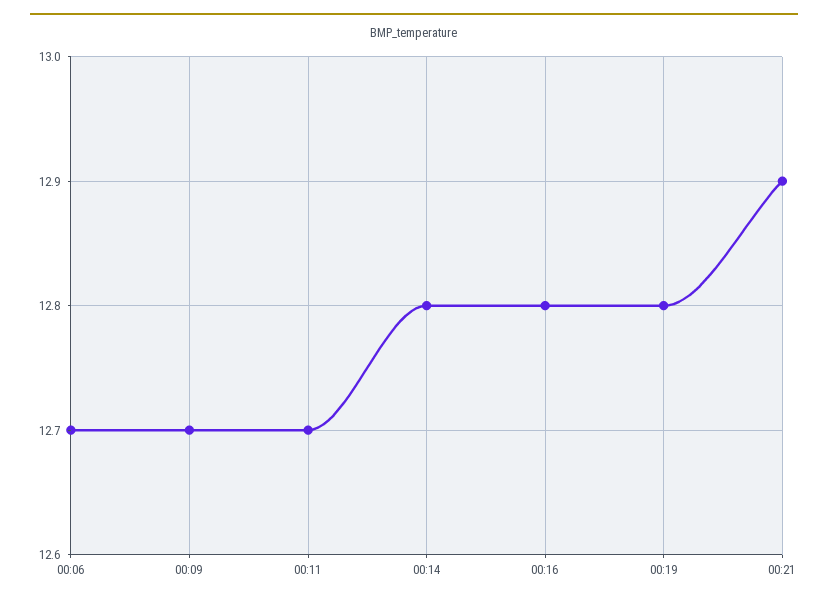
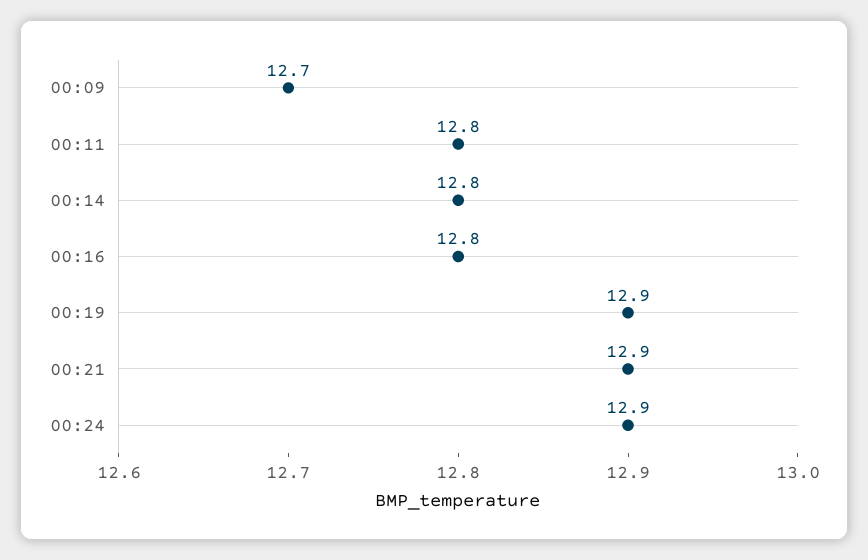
00:06: 12.7 -> none
00:11: 12.7 -> 12.8
00:19: 12.8 -> 12.9
00:24: none -> 12.9

